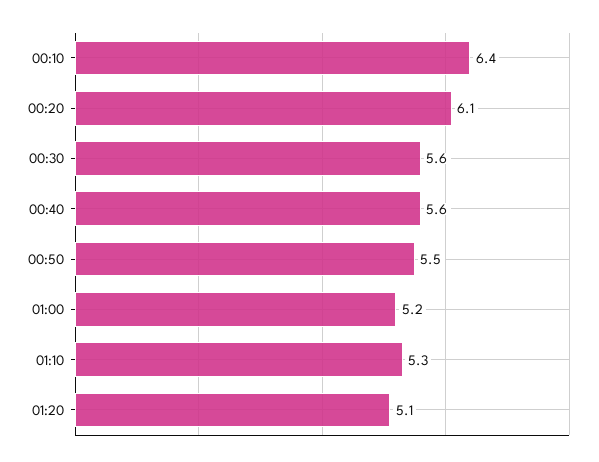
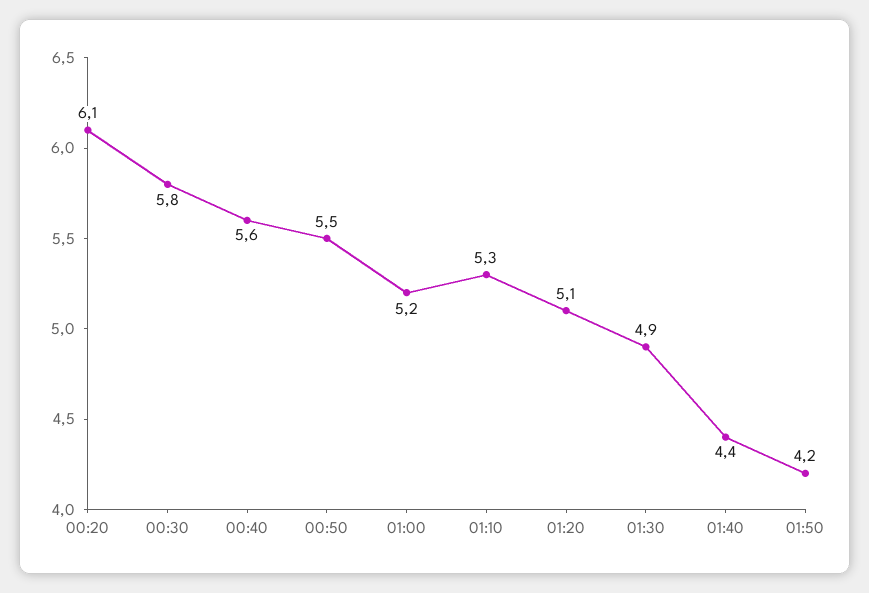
00:10: 6.4 -> none
00:30: 5.6 -> 5.8
01:30: none -> 4.9
01:40: none -> 4.4
01:50: none -> 4.2

